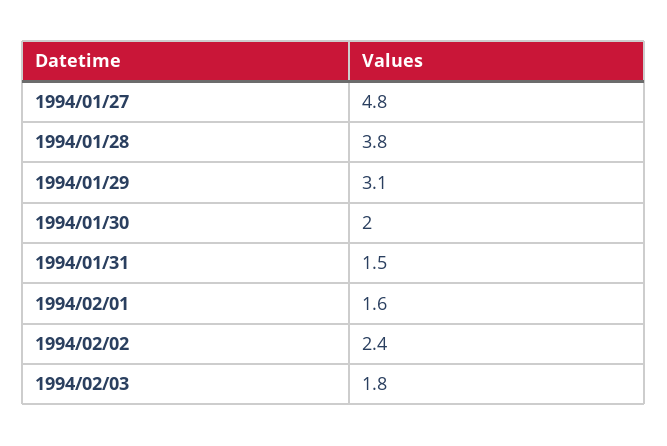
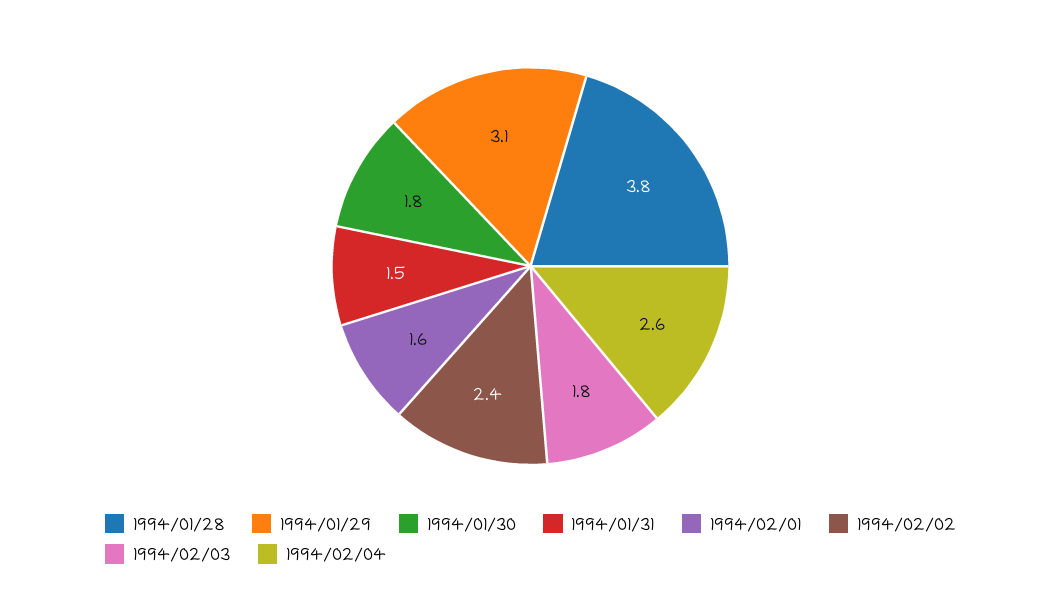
1994/01/27: 4.8 -> none
1994/01/30: 2 -> 1.8
1994/02/04: none -> 2.6

